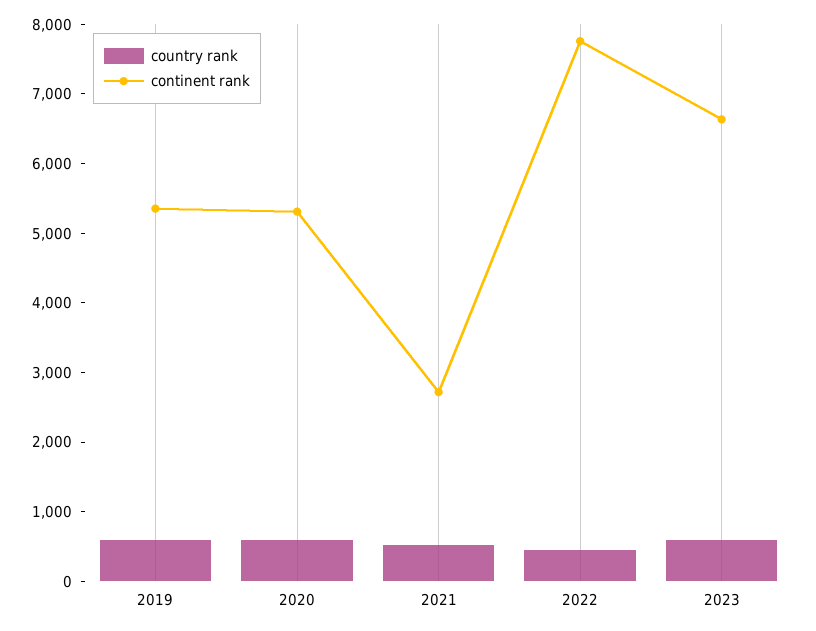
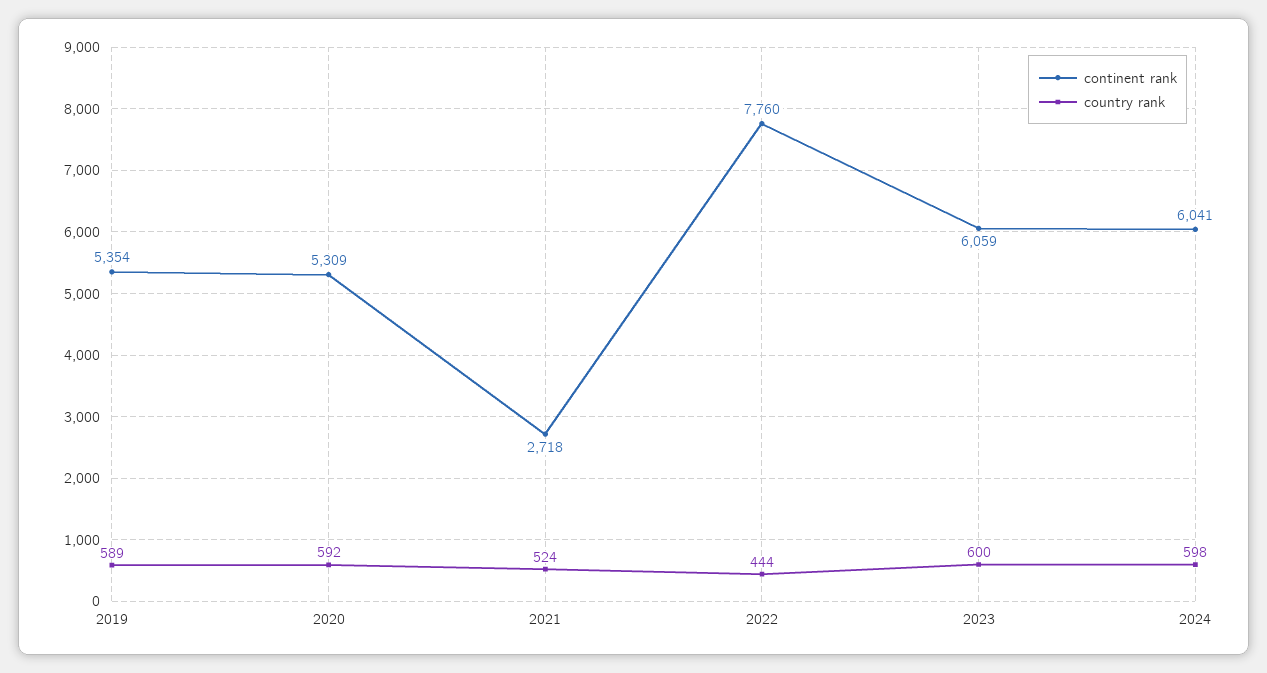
continent rank, 2023: 6600 -> 6059
continent rank, 2024: none -> 6041
country rank, 2024: none -> 598

